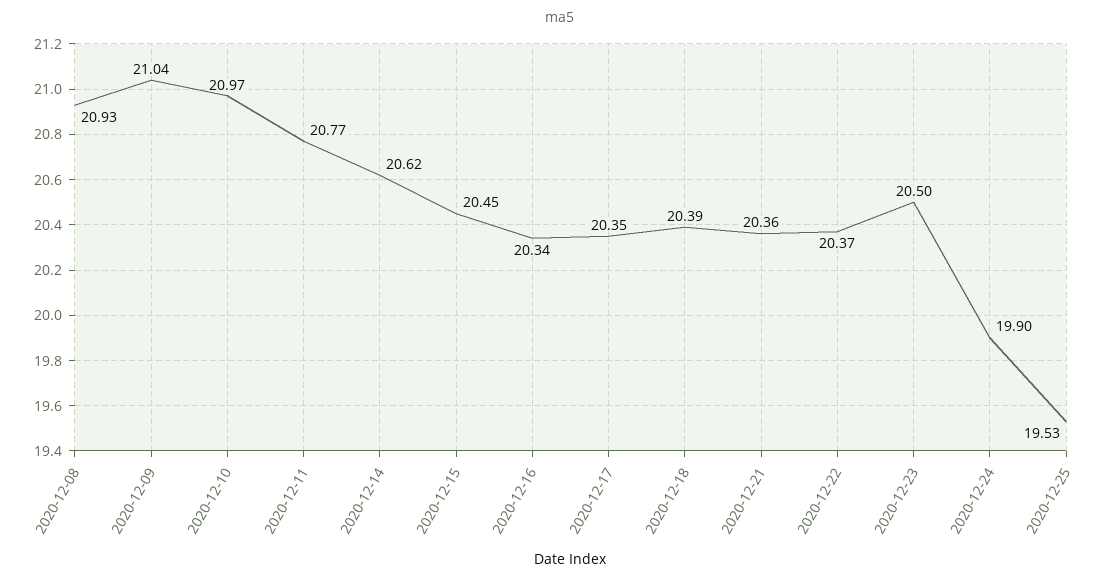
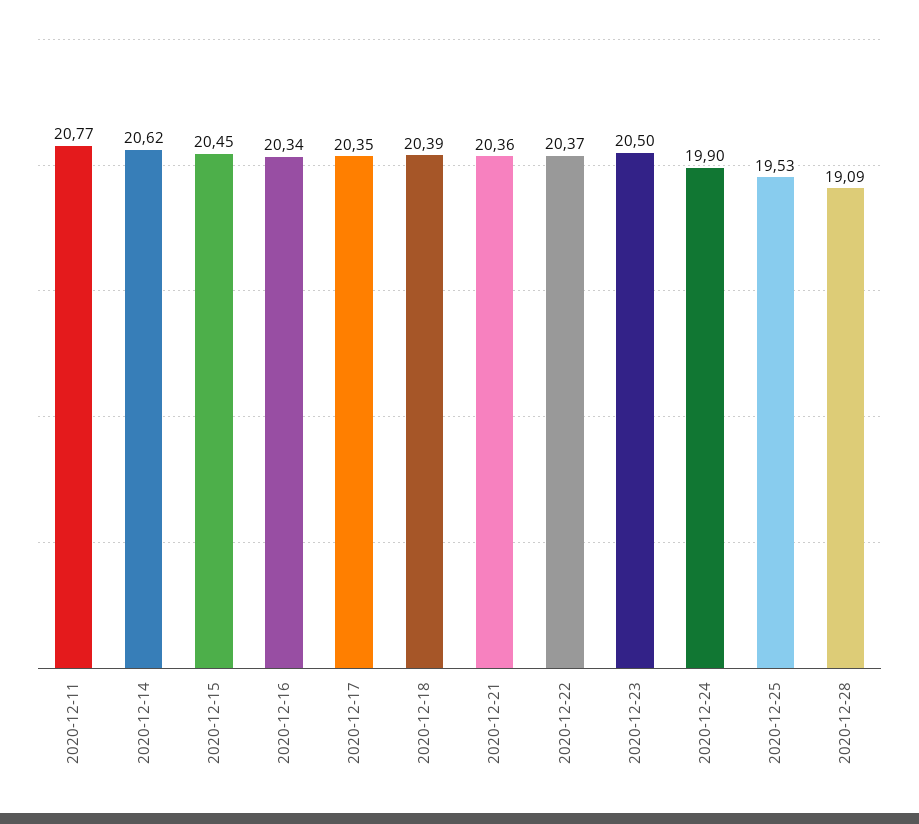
2020-12-08: 20.93 -> none
2020-12-09: 21.04 -> none
2020-12-10: 20.97 -> none
2020-12-28: none -> 19.09

